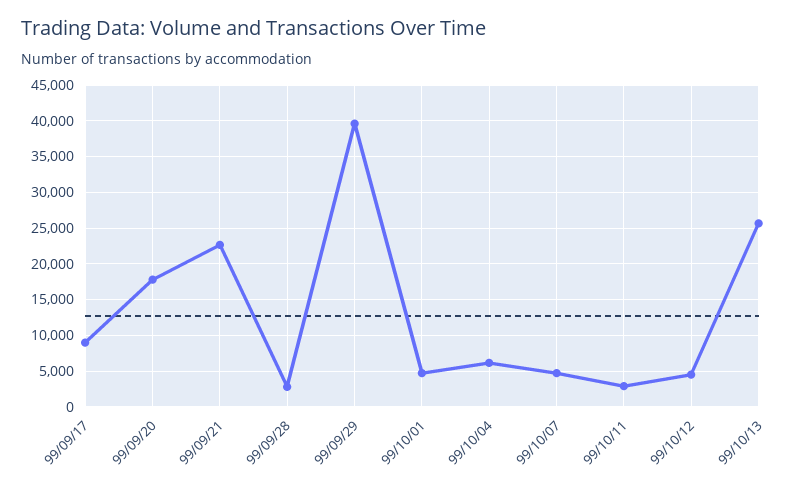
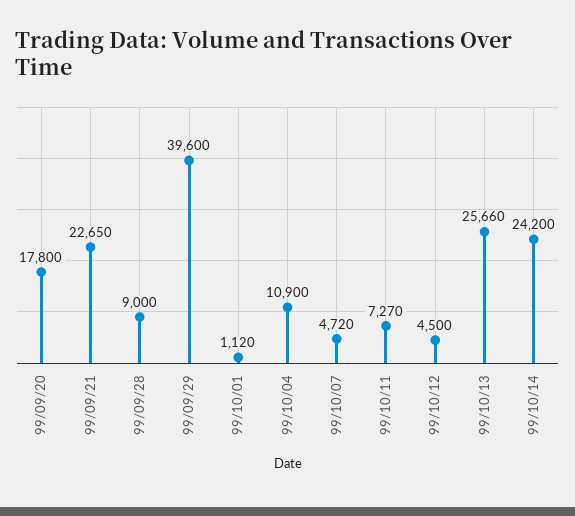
99/09/17: 9000 -> none
99/09/28: 3000 -> 9000
99/10/01: 5000 -> 1120
99/10/04: 6000 -> 10900
99/10/11: 3000 -> 7270
99/10/14: none -> 24200

